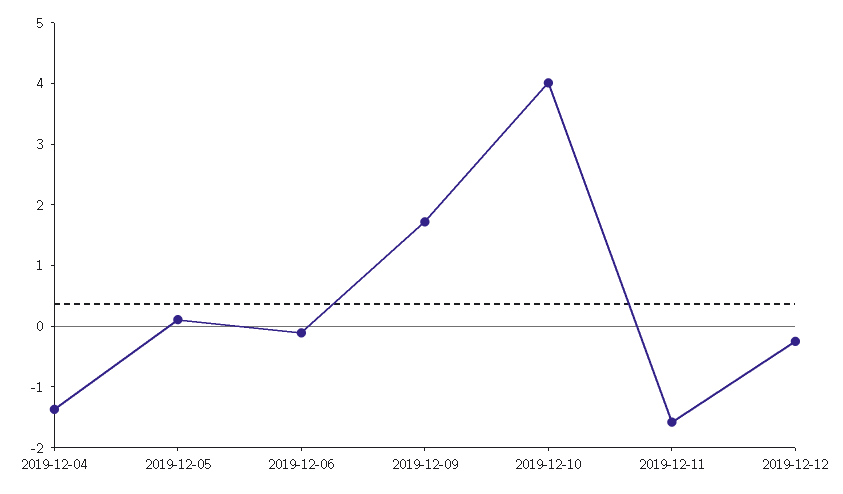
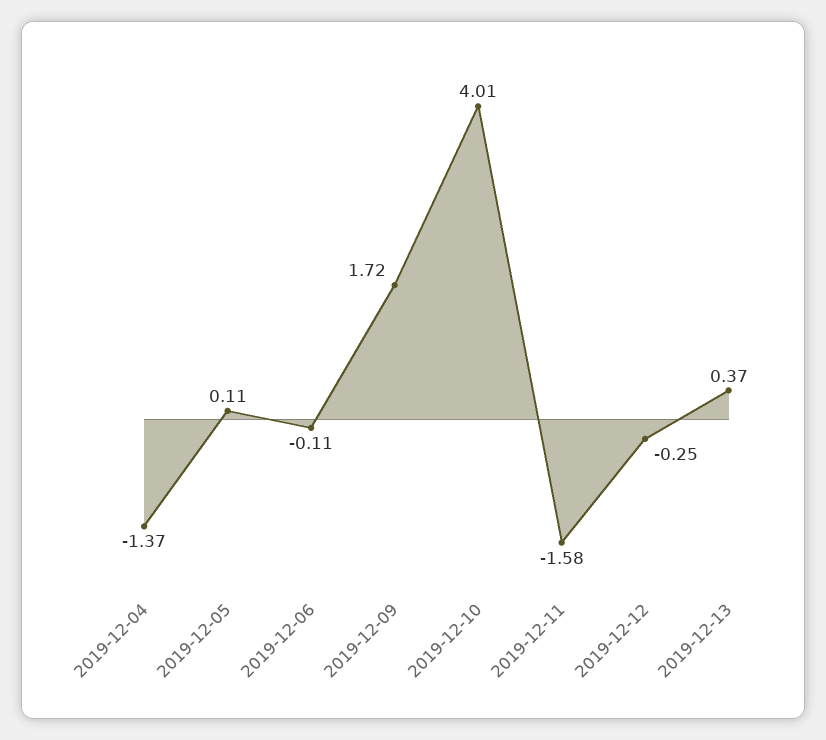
2019-12-13: none -> 0.37

